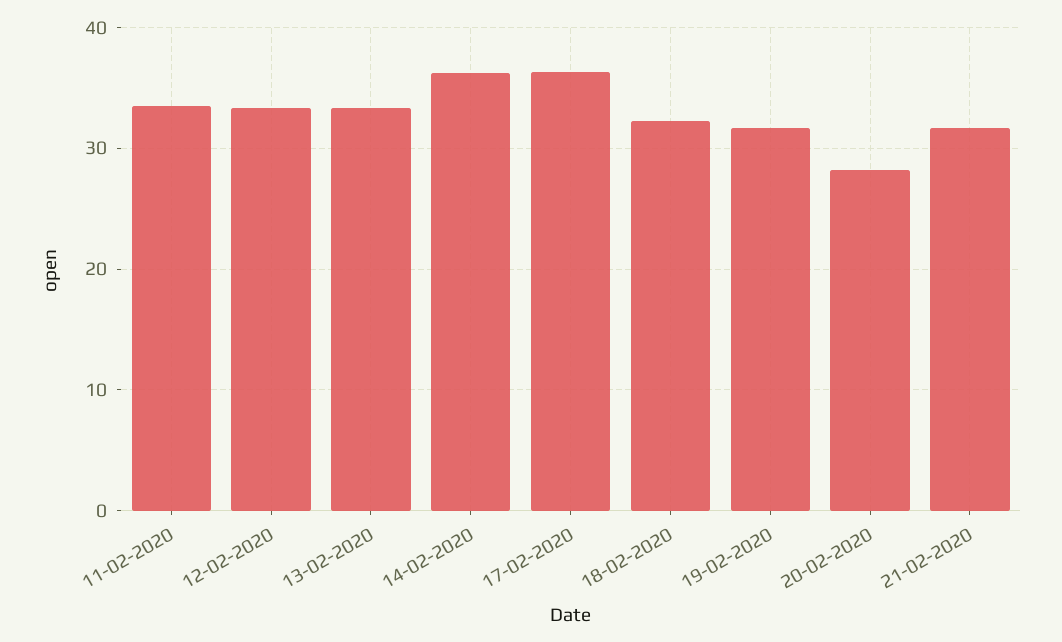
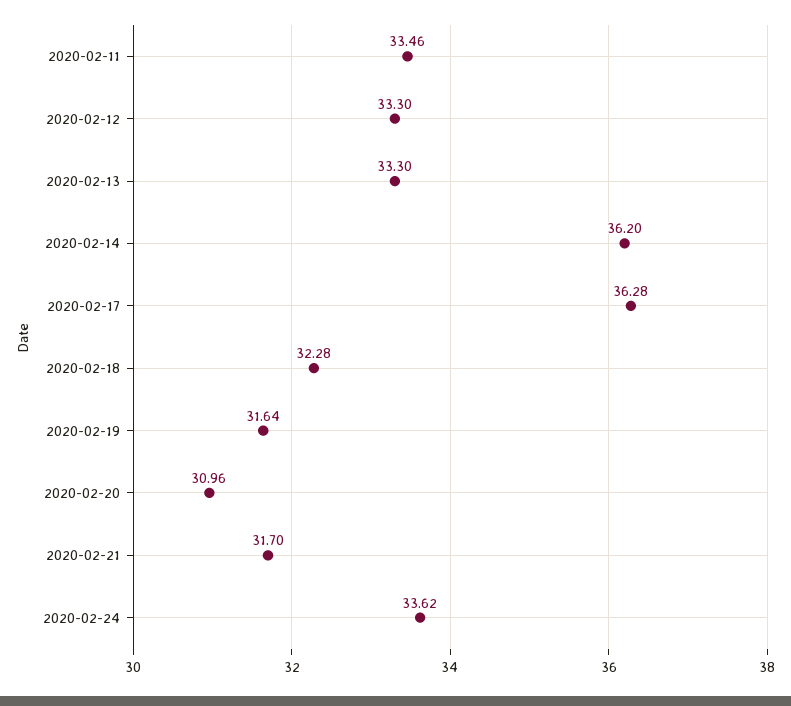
20-02-2020: 28 -> 30.96
2020-02-24: none -> 33.62

